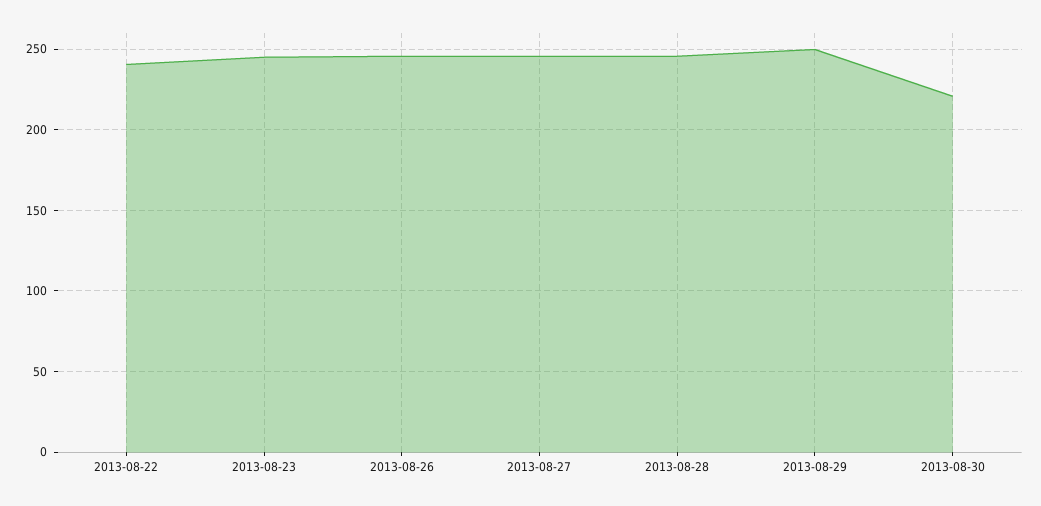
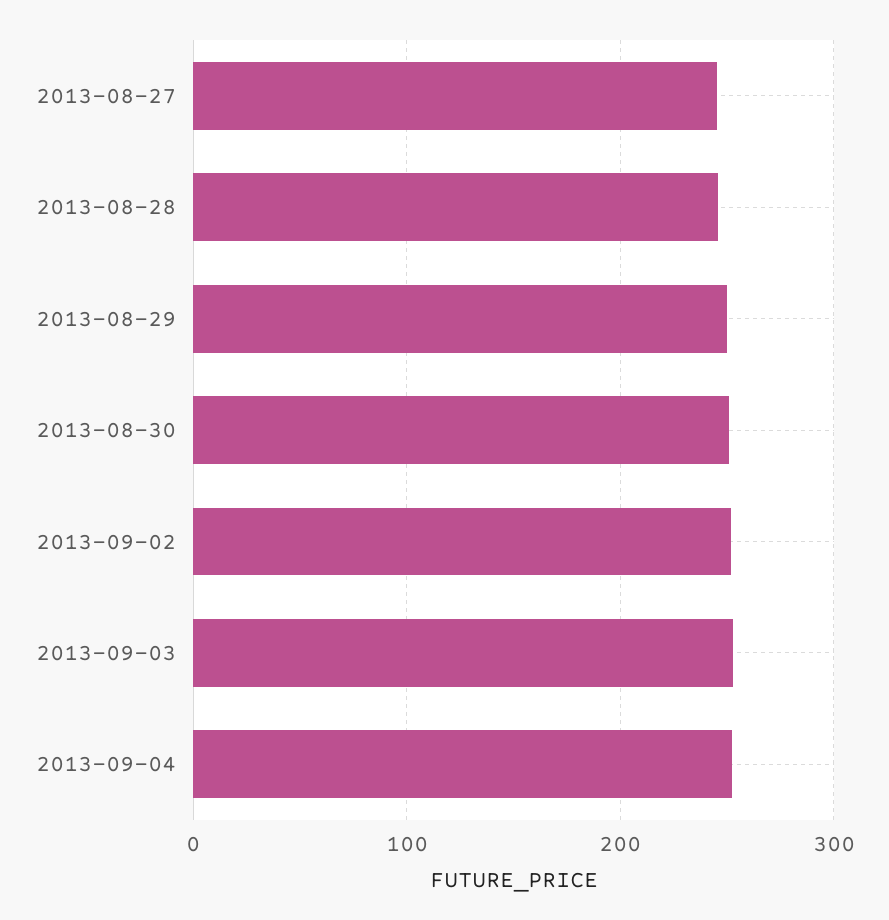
2013-08-22: 240 -> none
2013-08-23: 245 -> none
2013-08-26: 245 -> none
2013-08-30: 220 -> 250
2013-09-02: none -> 250
2013-09-03: none -> 250
2013-09-04: none -> 250

